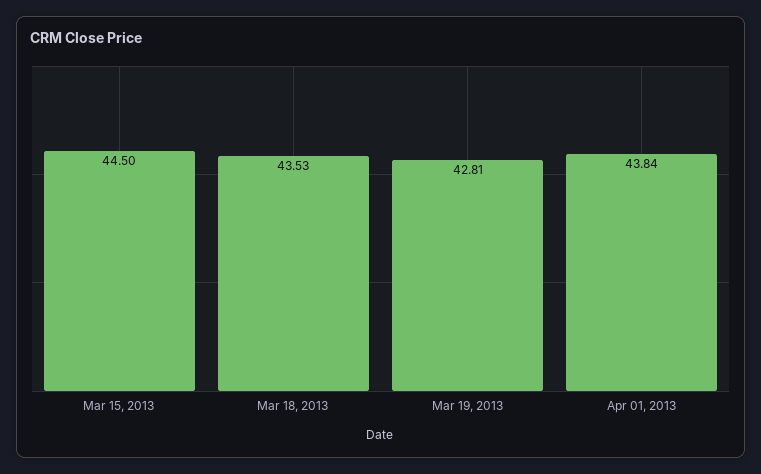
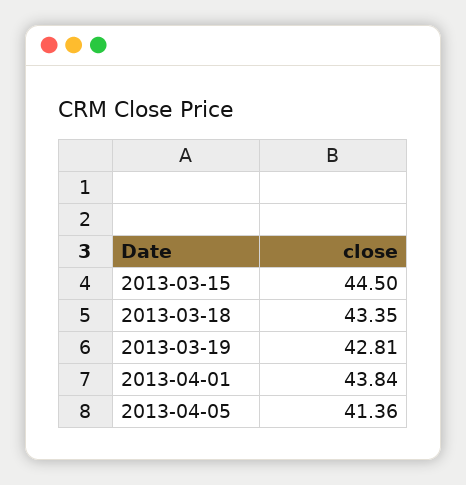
Mar 18, 2013: 43.53 -> 43.35
2013-04-05: none -> 41.36

